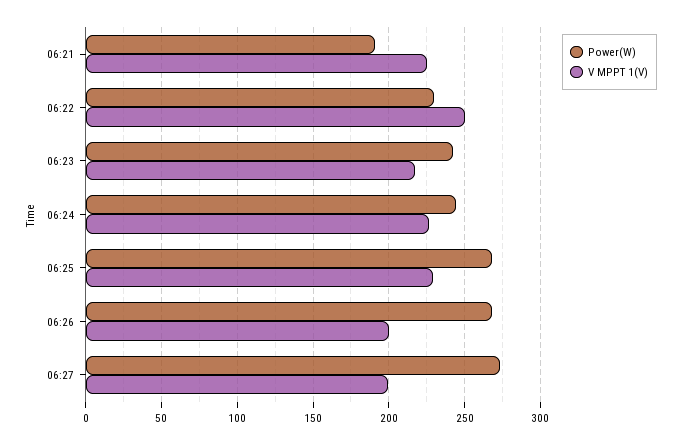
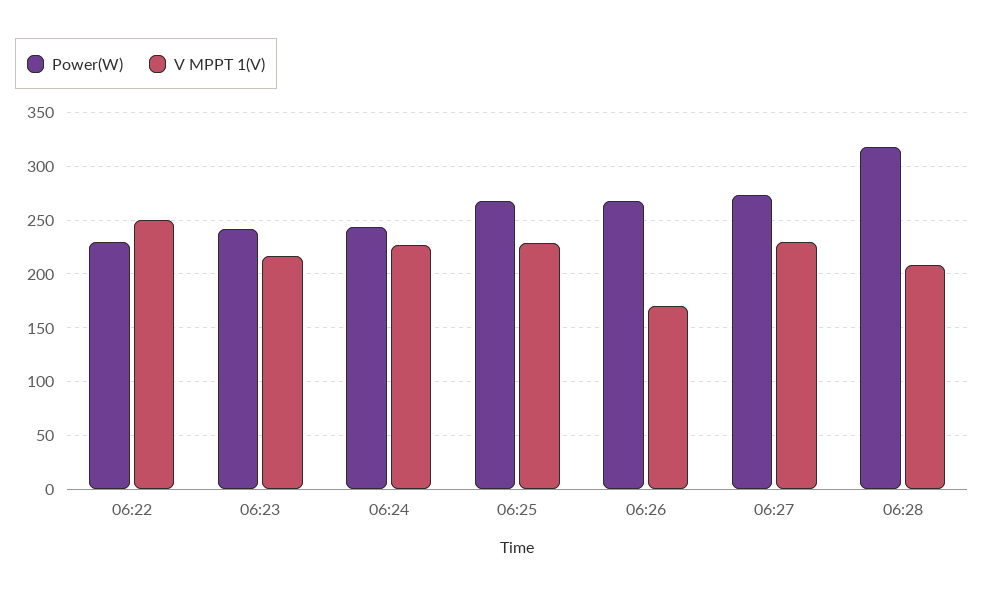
Power(W), 06:21: 190 -> none
V MPPT 1(V), 06:21: 225 -> none
V MPPT 1(V), 06:26: 200 -> 170
V MPPT 1(V), 06:27: 200 -> 230
Power(W), 06:28: none -> 320
V MPPT 1(V), 06:28: none -> 210

